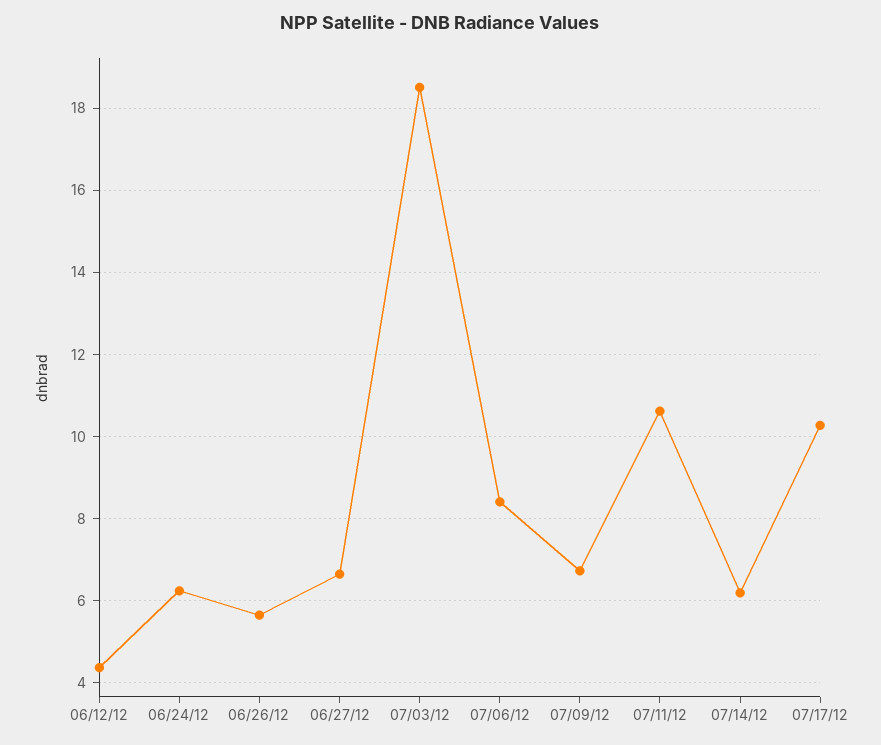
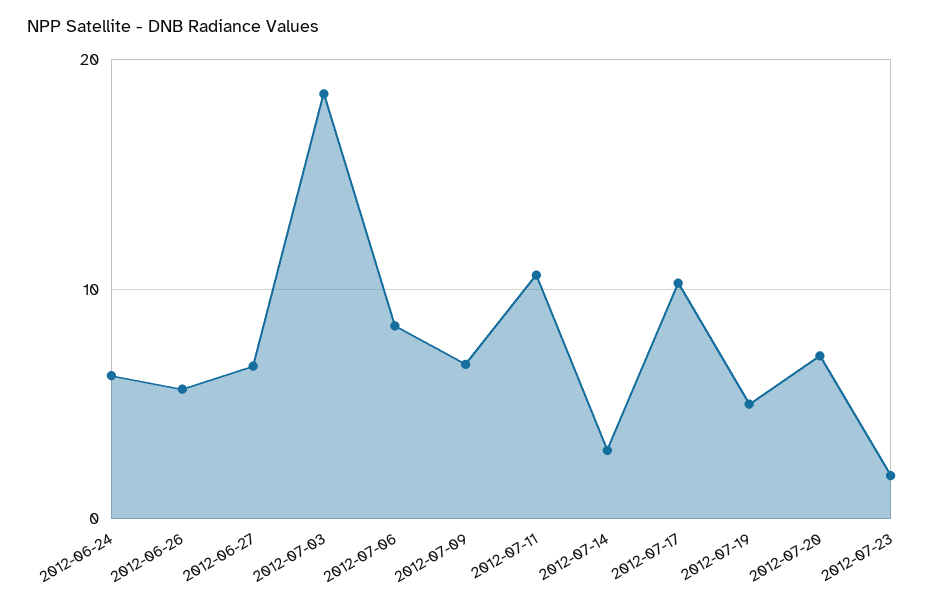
06/12/12: 4.4 -> none
07/14/12: 6.2 -> 3
2012-07-19: none -> 5
2012-07-20: none -> 7
2012-07-23: none -> 2

